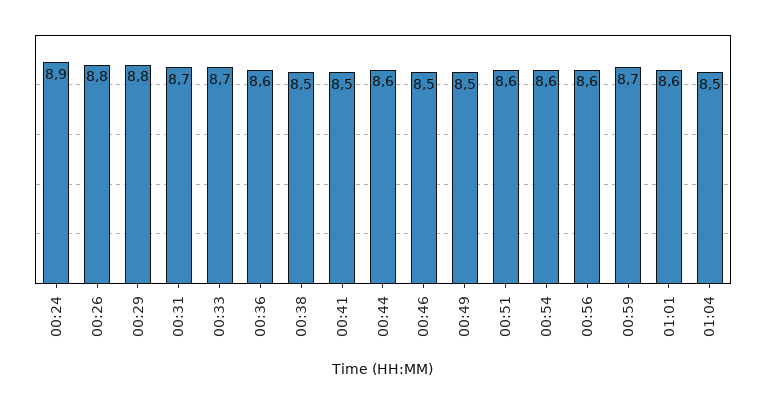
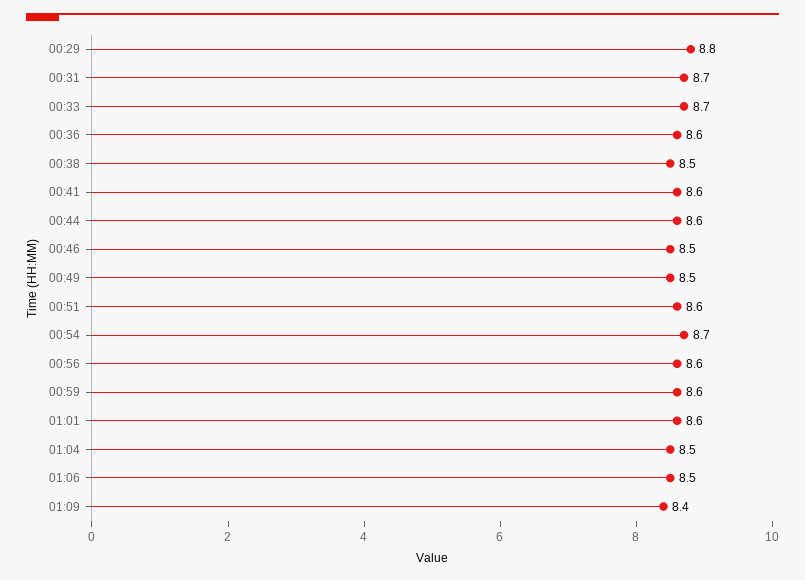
00:24: 8.9 -> none
00:26: 8.8 -> none
00:41: 8.5 -> 8.6
00:54: 8.6 -> 8.7
00:59: 8.7 -> 8.6
01:06: none -> 8.5
01:09: none -> 8.4

